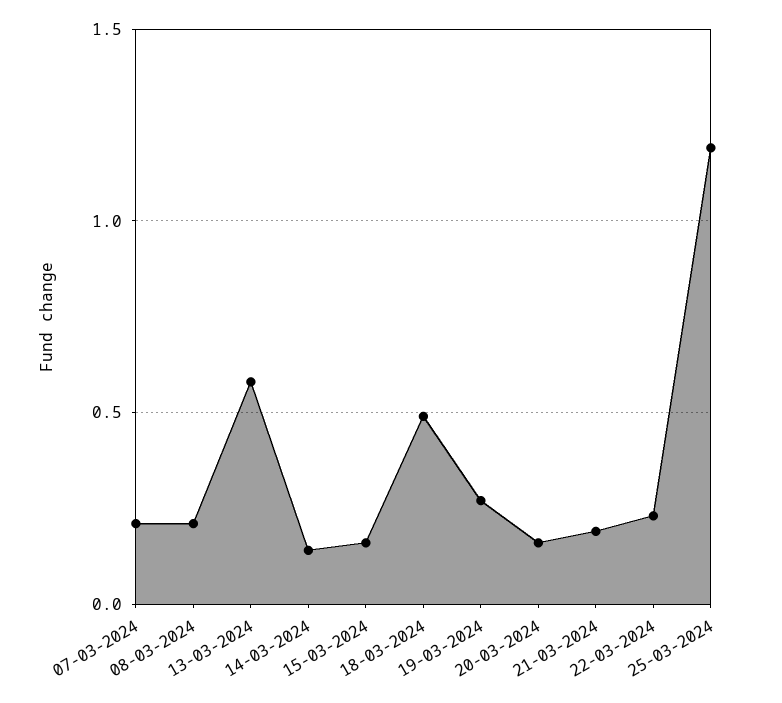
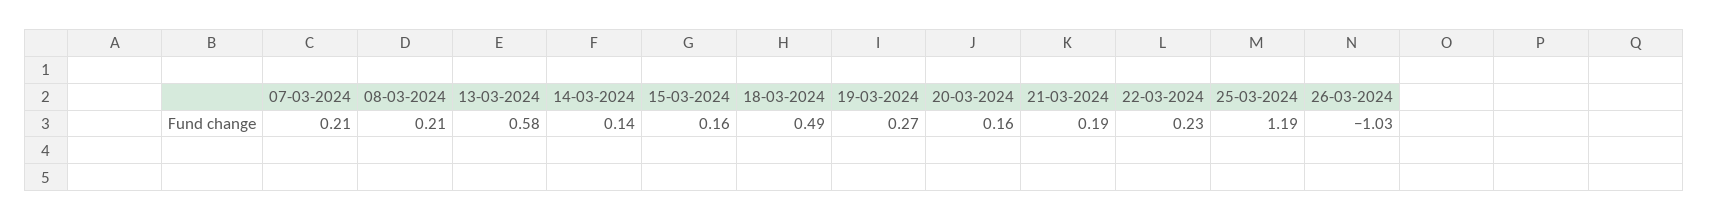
26-03-2024: none -> -1.03

